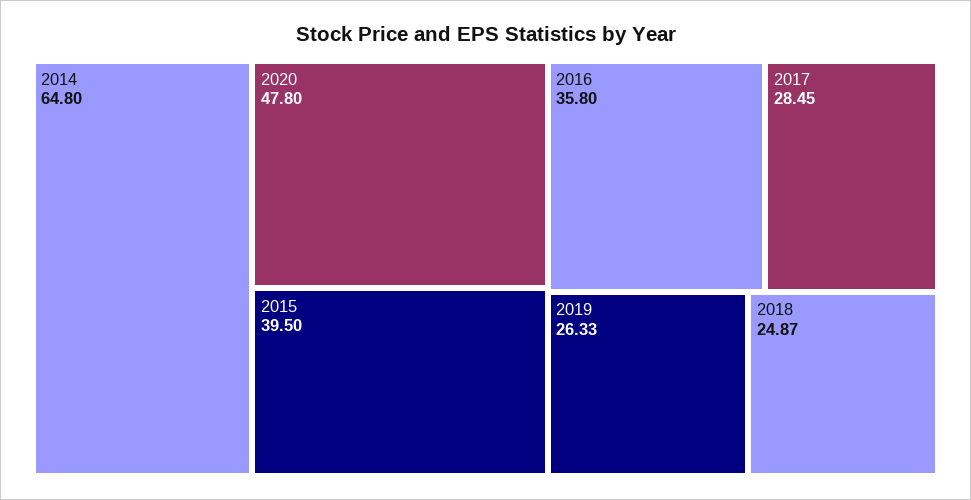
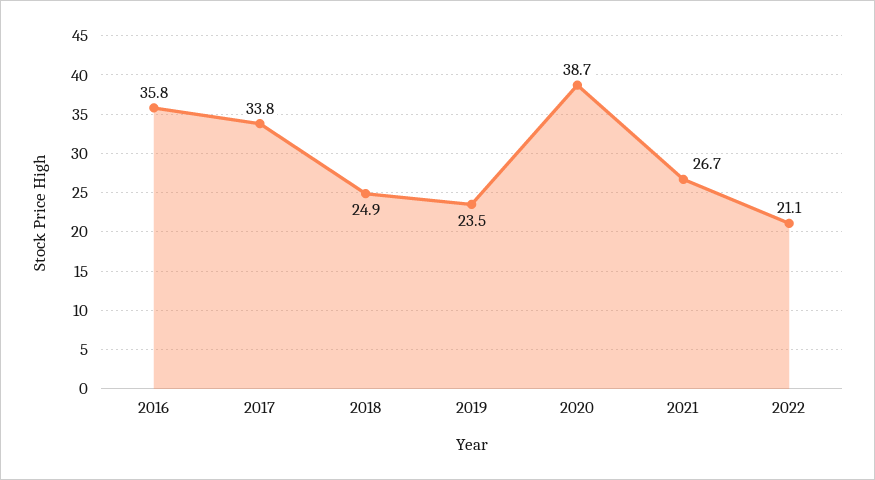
2014: 64.8 -> none
2020: 47.8 -> 38.7
2015: 39.5 -> none
2017: 28.45 -> 33.8
2019: 26.33 -> 23.5
2021: none -> 26.7
2022: none -> 21.1

